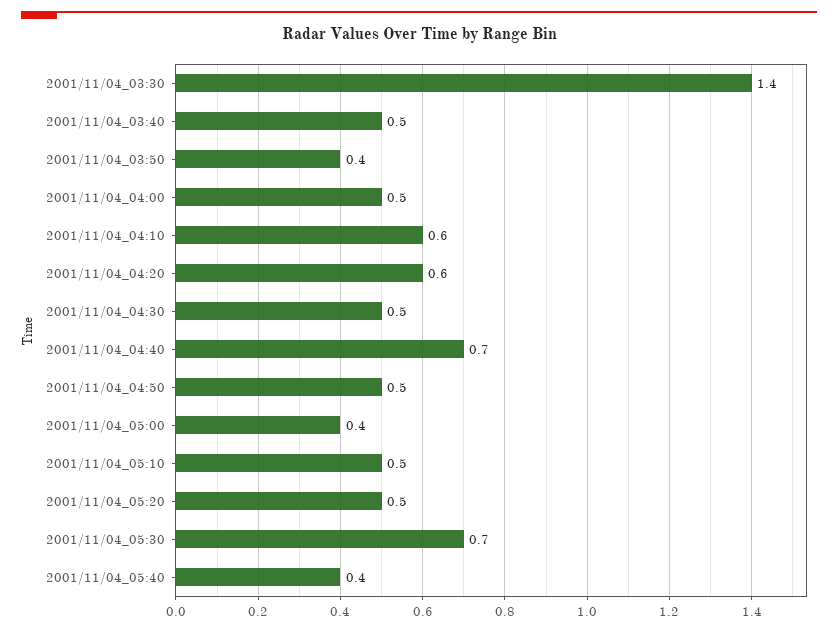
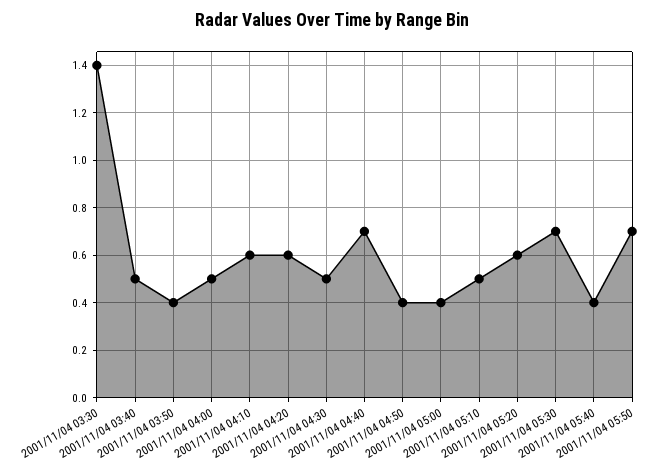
2001/11/04_04:50: 0.5 -> 0.4
2001/11/04_05:20: 0.5 -> 0.6
2001/11/04 05:50: none -> 0.7

